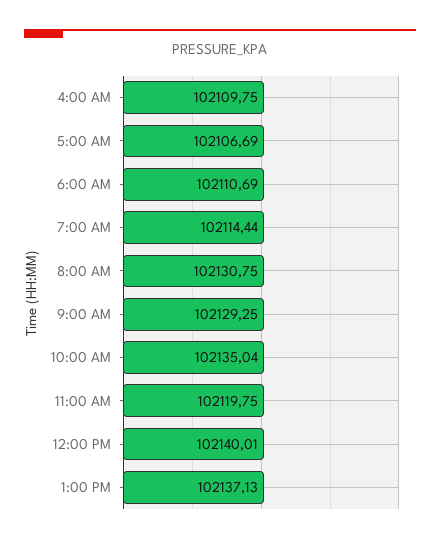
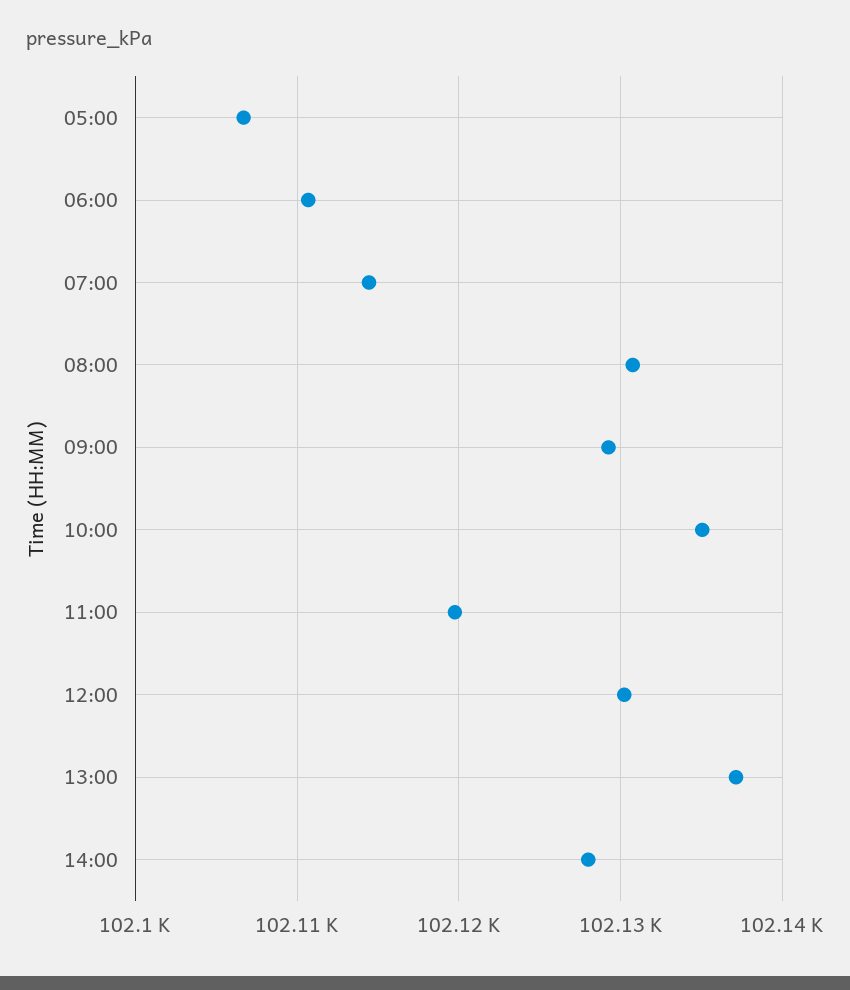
4:00 AM: 102109.75 -> none
12:00 PM: 102140.01 -> 102130
14:00: none -> 102128

